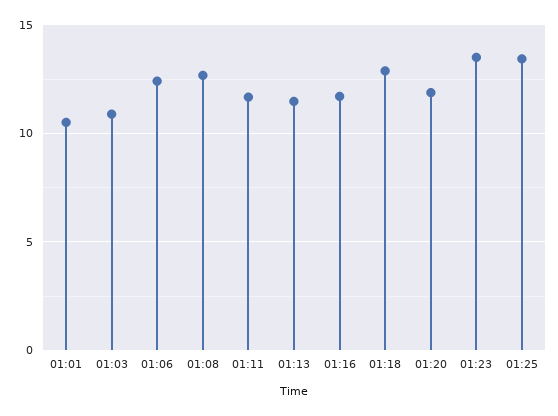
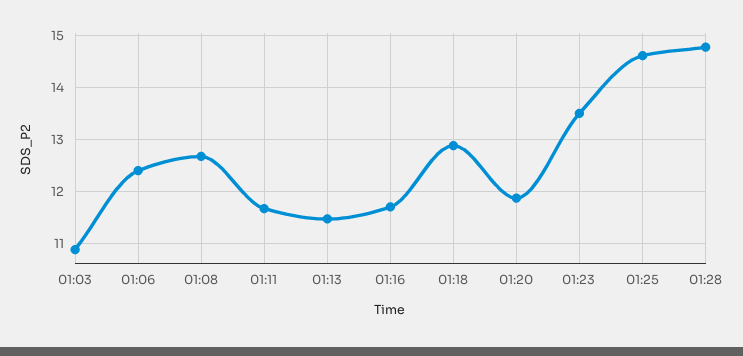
01:01: 10.5 -> none
01:25: 13.5 -> 14.6
01:28: none -> 14.8

